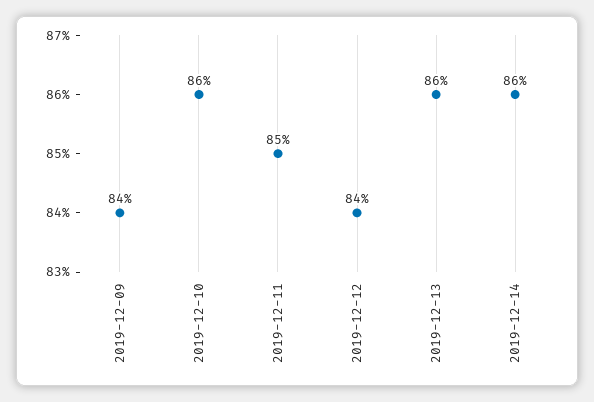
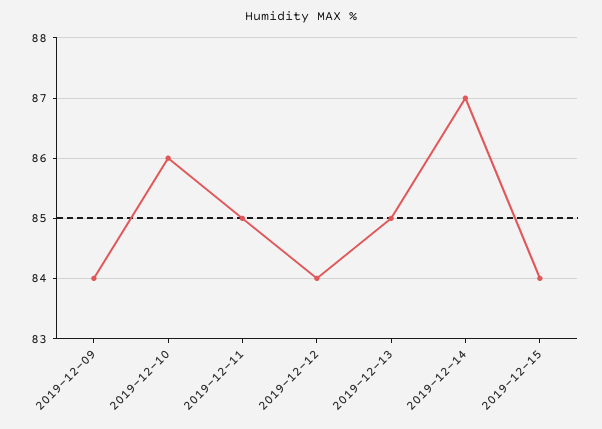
2019-12-13: 86 -> 85
2019-12-14: 86 -> 87
2019-12-15: none -> 84

